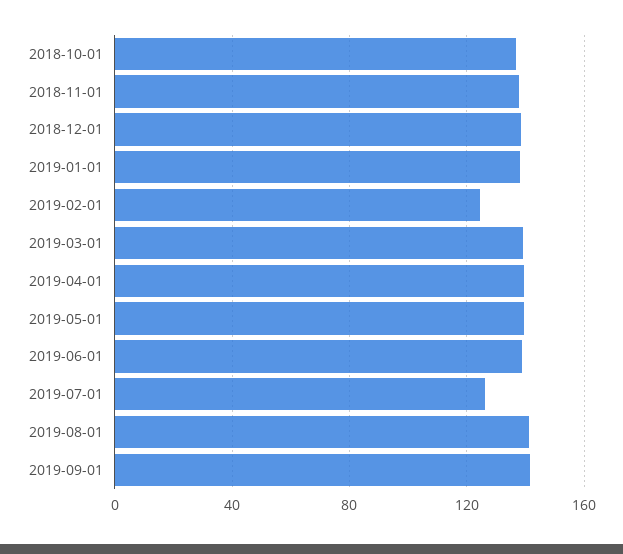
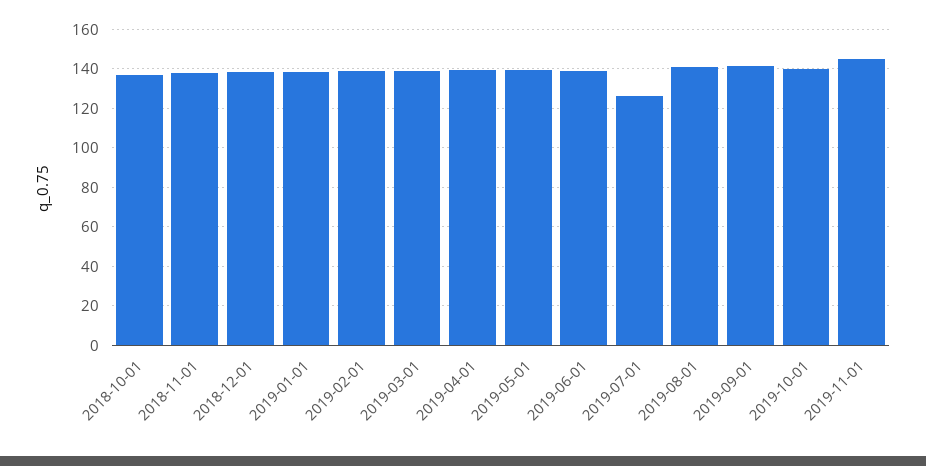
2019-02-01: 125 -> 140
2019-10-01: none -> 140
2019-11-01: none -> 145

